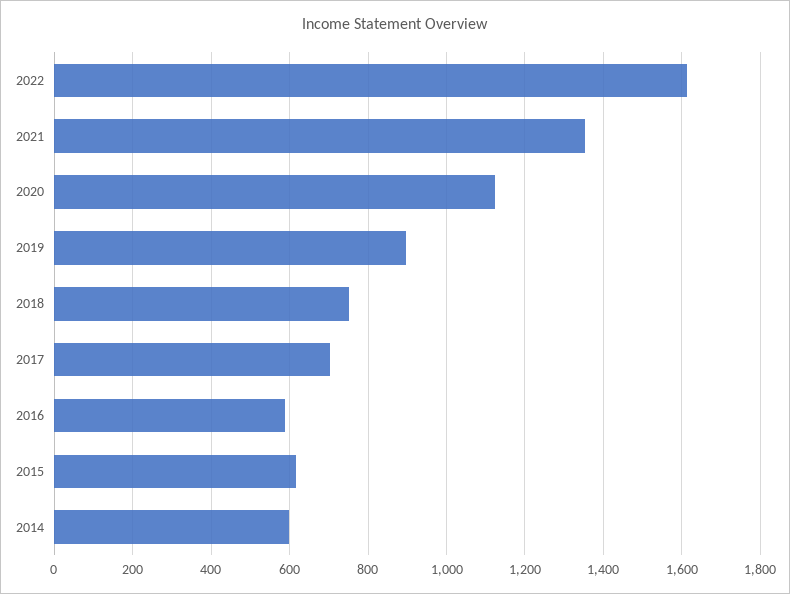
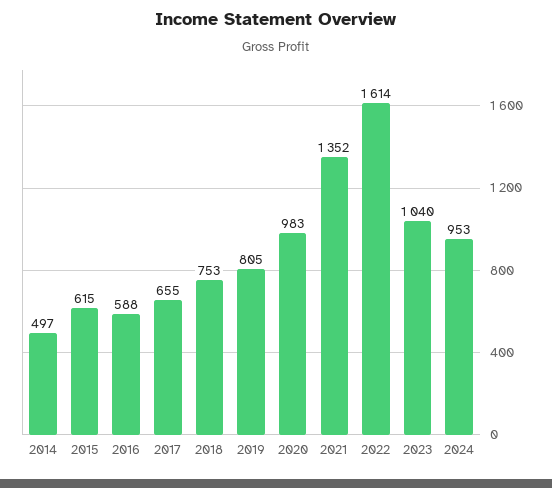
2020: 1120 -> 983
2019: 900 -> 805
2017: 700 -> 655
2014: 600 -> 497
2023: none -> 1040
2024: none -> 953

